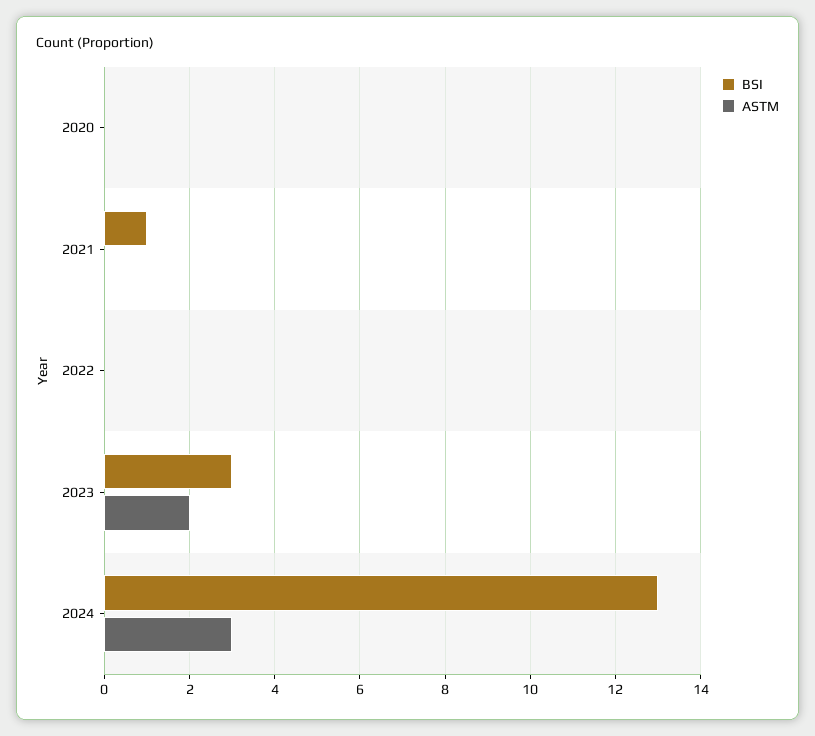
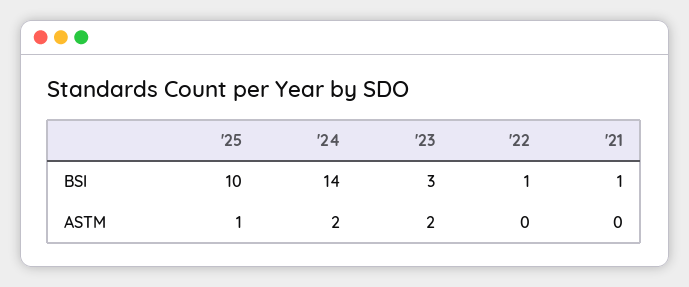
BSI, 2020: 0 -> none
ASTM, 2020: 0 -> none
BSI, 2022: 0 -> 1
BSI, 2024: 13 -> 14
ASTM, 2024: 3 -> 2
BSI, '25: none -> 10
ASTM, '25: none -> 1

